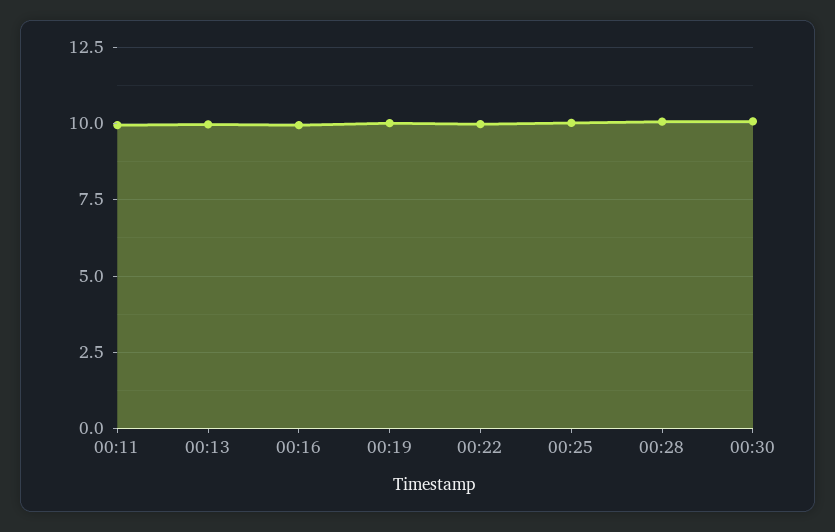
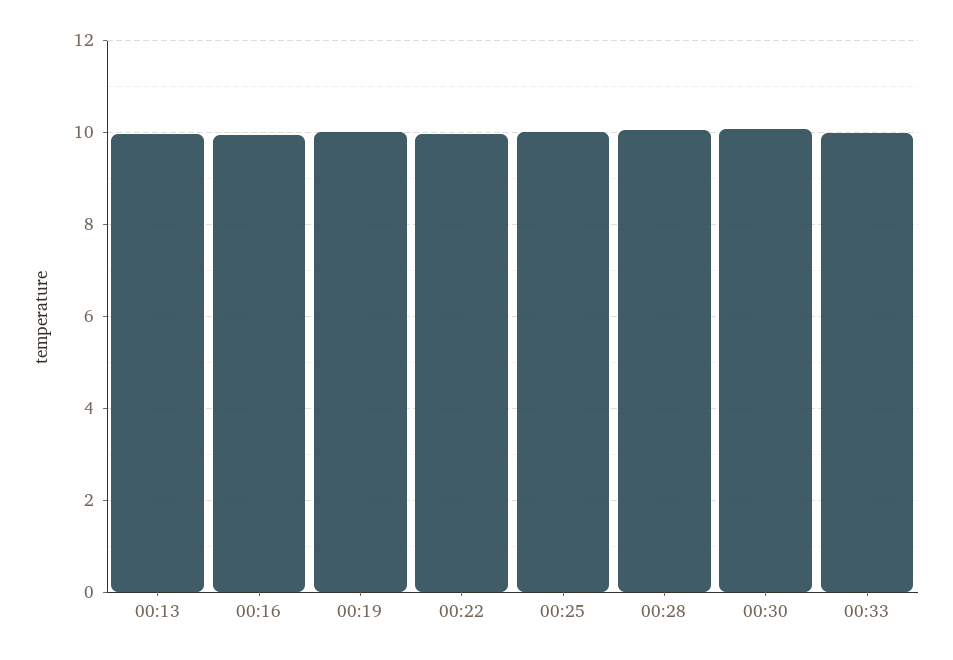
00:11: 10 -> none
00:33: none -> 10

